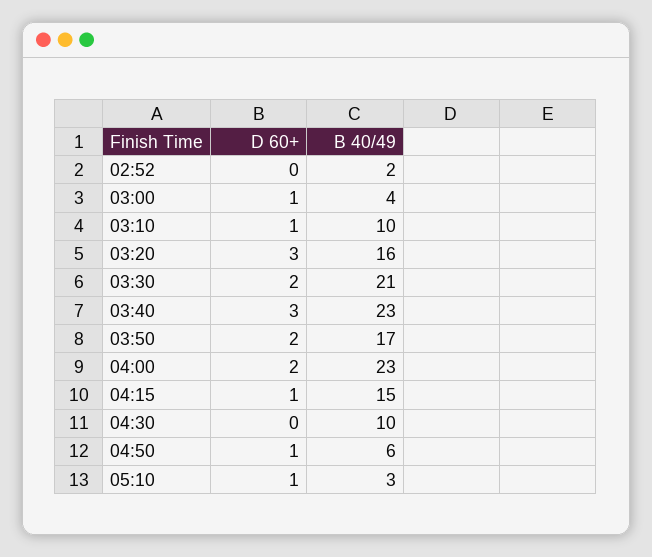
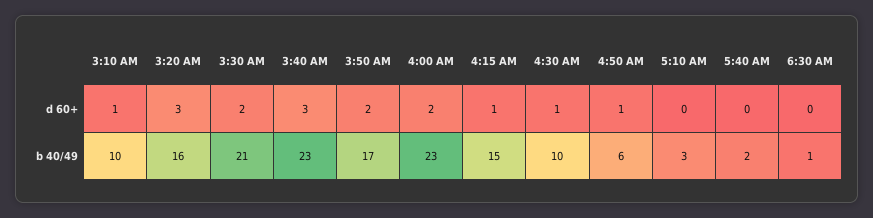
D 60+, 02:52: 0 -> none
B 40/49, 02:52: 2 -> none
D 60+, 03:00: 1 -> none
B 40/49, 03:00: 4 -> none
D 60+, 04:30: 0 -> 1
D 60+, 05:10: 1 -> 0
D 60+, 5:40 AM: none -> 0
D 60+, 6:30 AM: none -> 0
B 40/49, 5:40 AM: none -> 2
B 40/49, 6:30 AM: none -> 1

